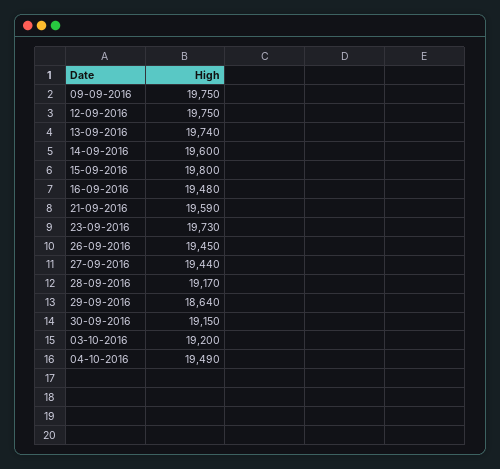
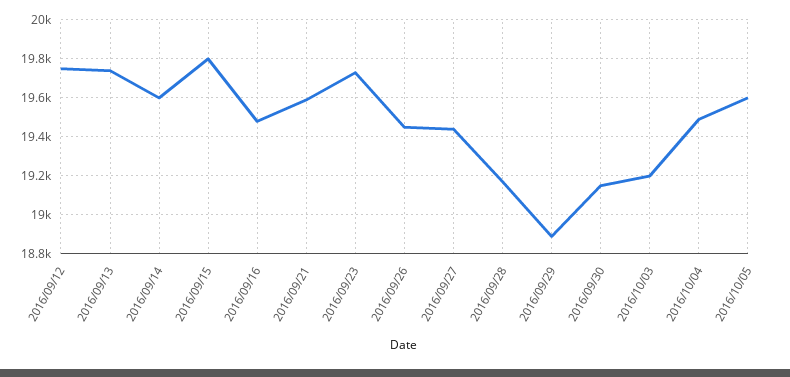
09-09-2016: 19750 -> none
29-09-2016: 18640 -> 18900
2016/10/05: none -> 19600

